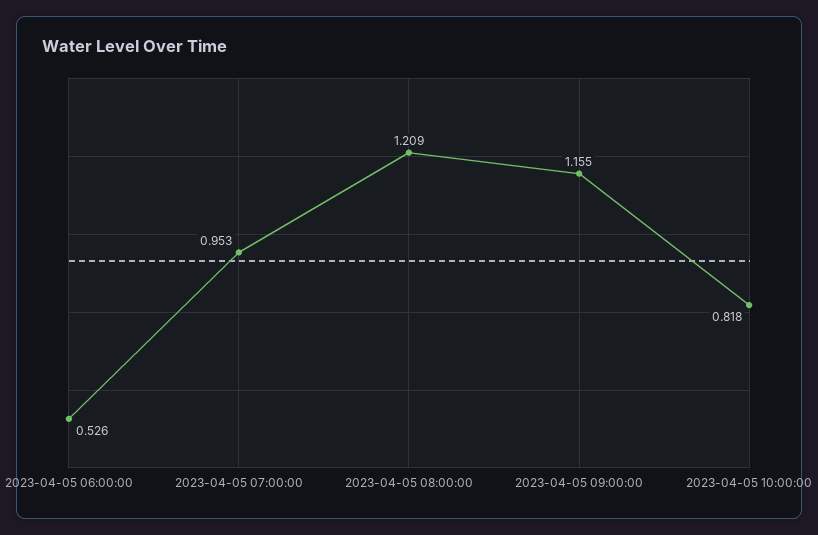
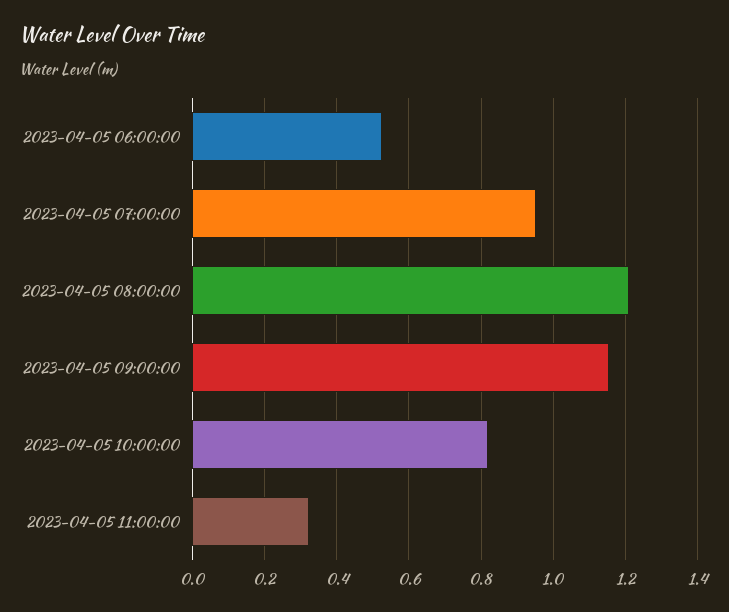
2023-04-05 11:00:00: none -> 0.32

